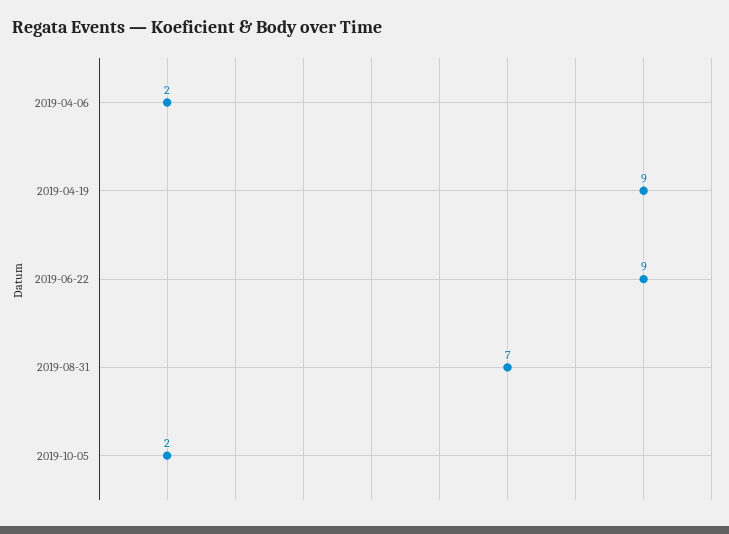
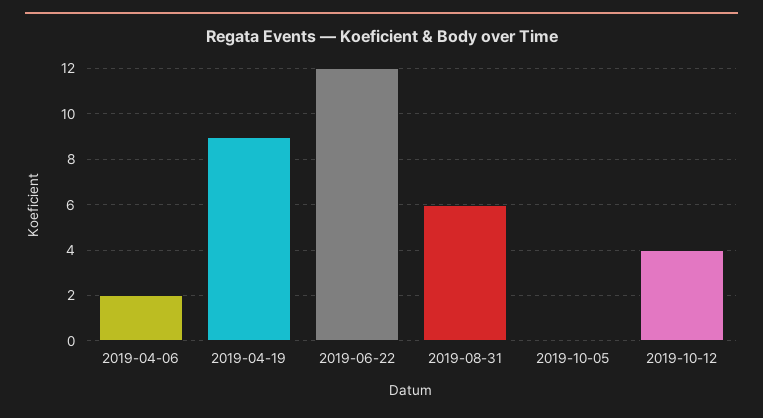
2019-06-22: 9 -> 12
2019-08-31: 7 -> 6
2019-10-05: 2 -> 0
2019-10-12: none -> 4

